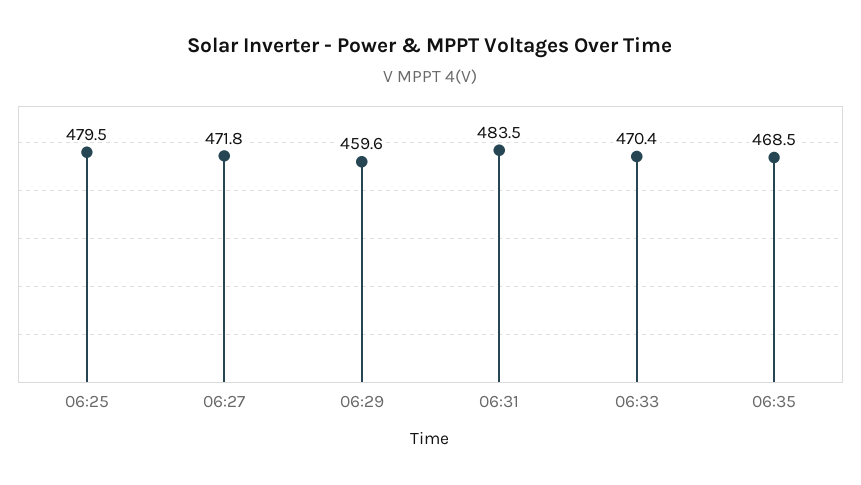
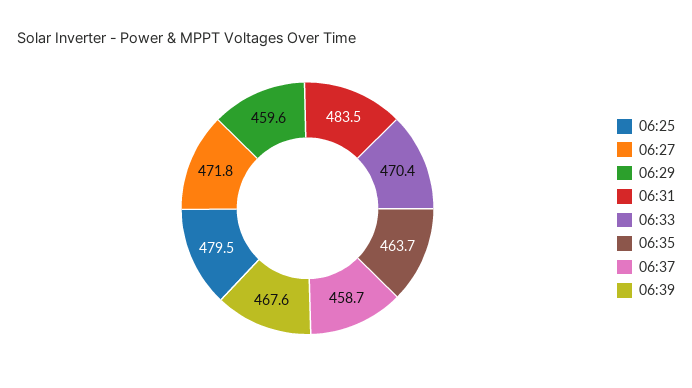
06:35: 468.5 -> 463.7
06:37: none -> 458.7
06:39: none -> 467.6

